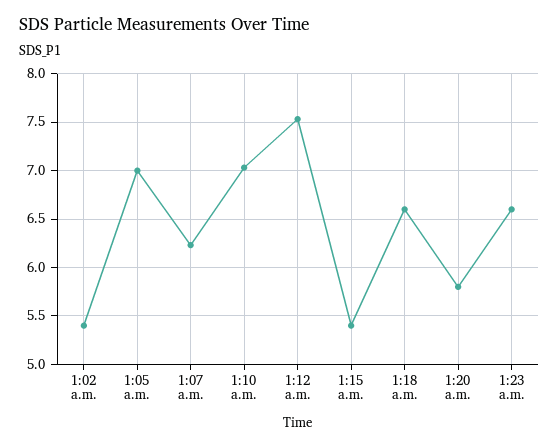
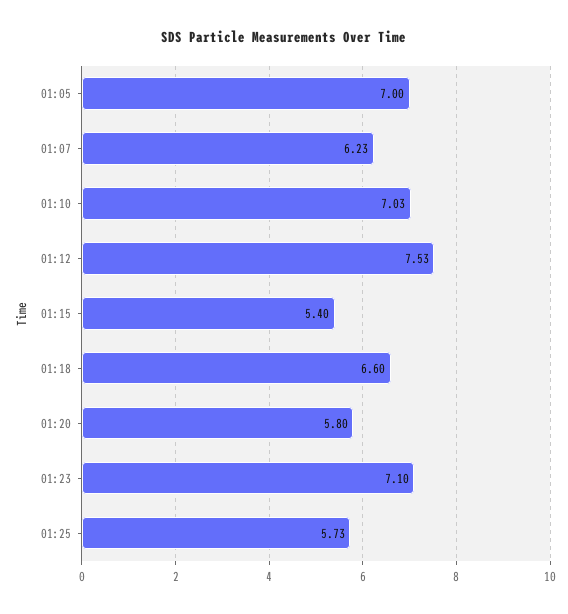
1:02 a.m.: 5.4 -> none
1:23 a.m.: 6.6 -> 7.1
01:25: none -> 5.73

